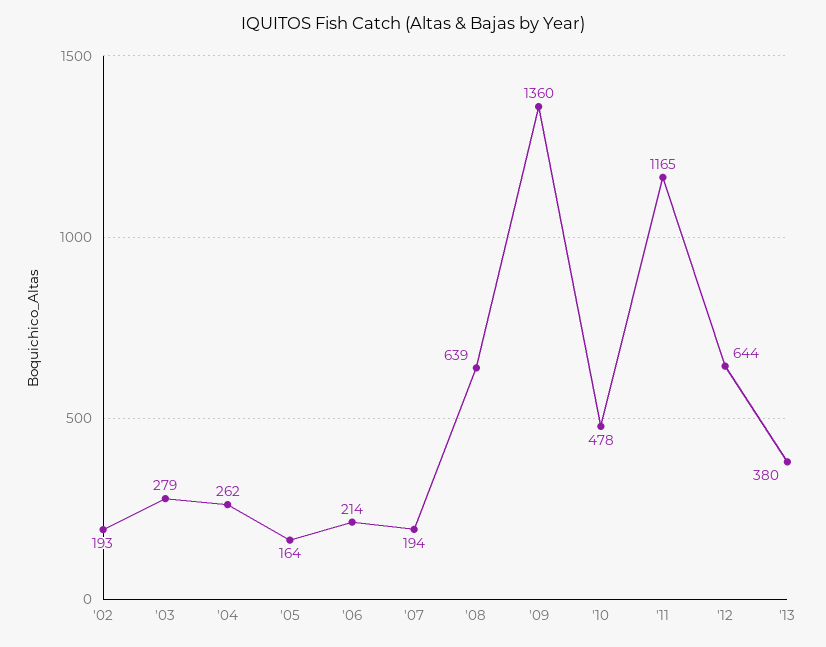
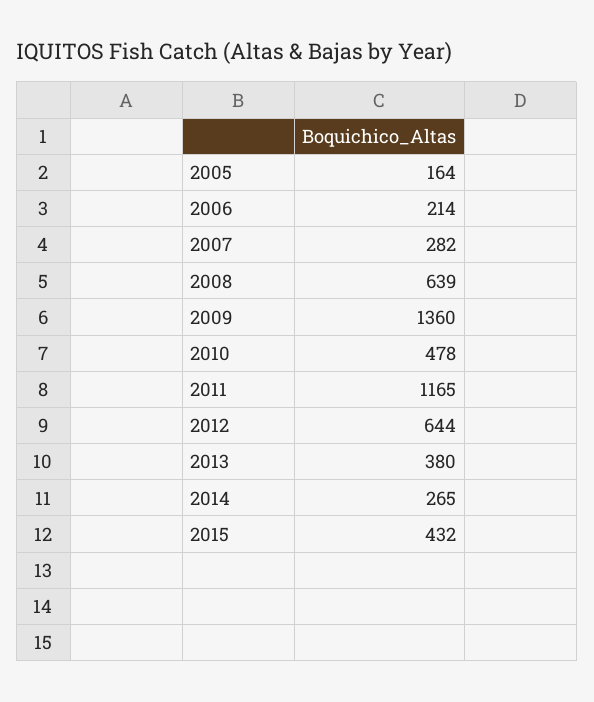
'02: 193 -> none
'03: 279 -> none
'04: 262 -> none
'07: 194 -> 282
2014: none -> 265
2015: none -> 432

